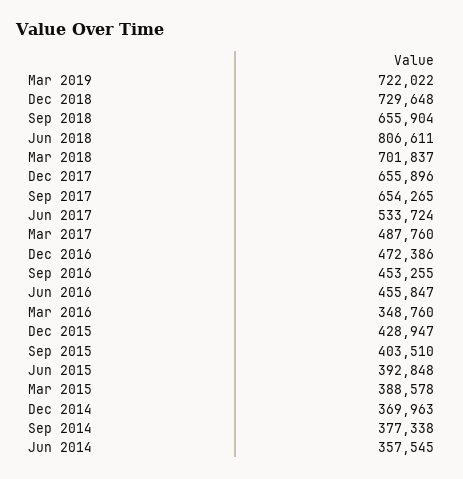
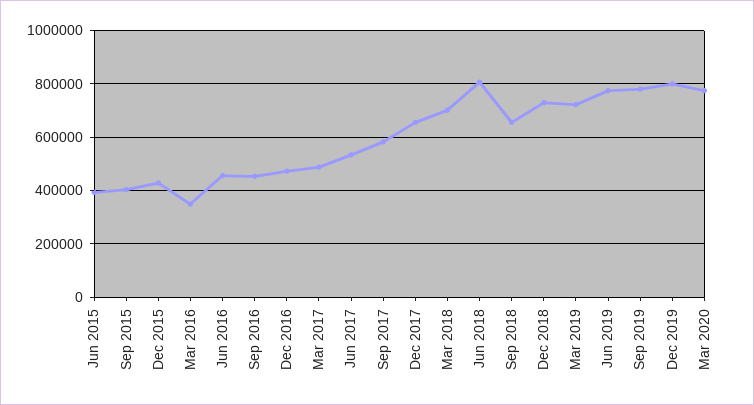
Sep 2017: 654265 -> 575000
Mar 2015: 388578 -> none
Dec 2014: 369963 -> none
Sep 2014: 377338 -> none
Jun 2014: 357545 -> none
Jun 2019: none -> 775000
Sep 2019: none -> 775000
Dec 2019: none -> 800000
Mar 2020: none -> 775000

